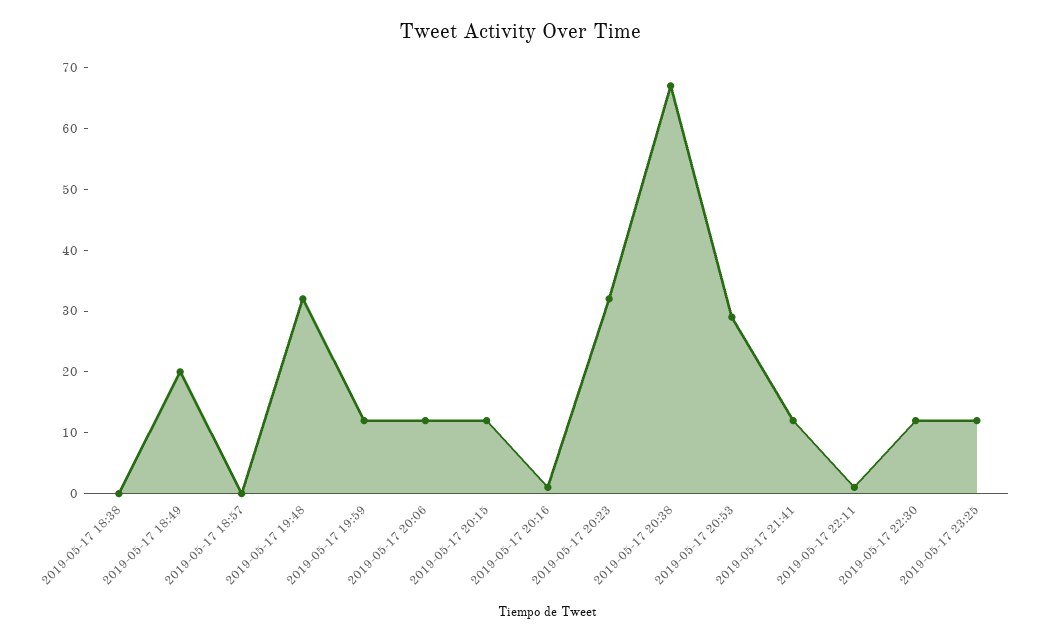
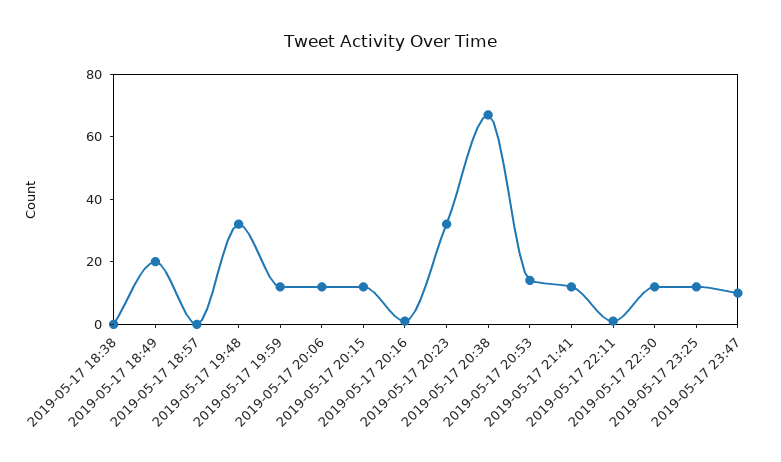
2019-05-17 20:53: 30 -> 15
2019-05-17 23:47: none -> 10

